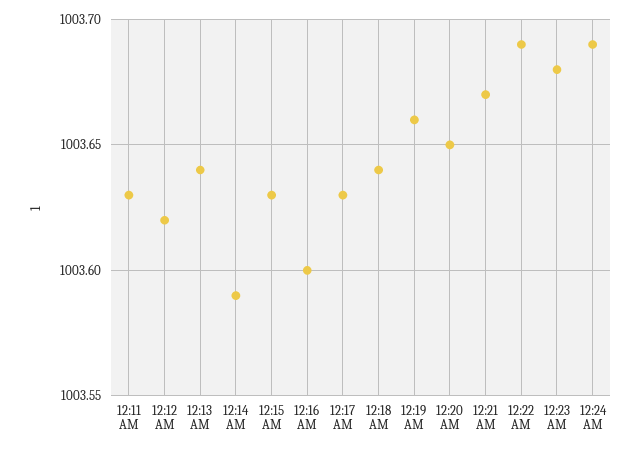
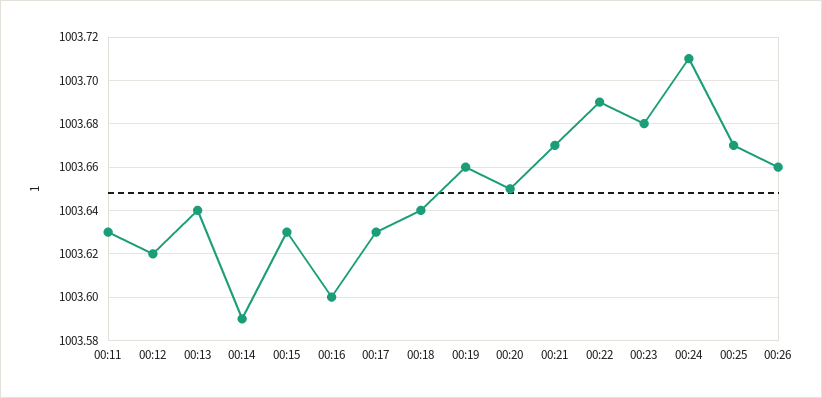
12:24 AM: 1003.69 -> 1003.71
00:25: none -> 1003.67
00:26: none -> 1003.66

